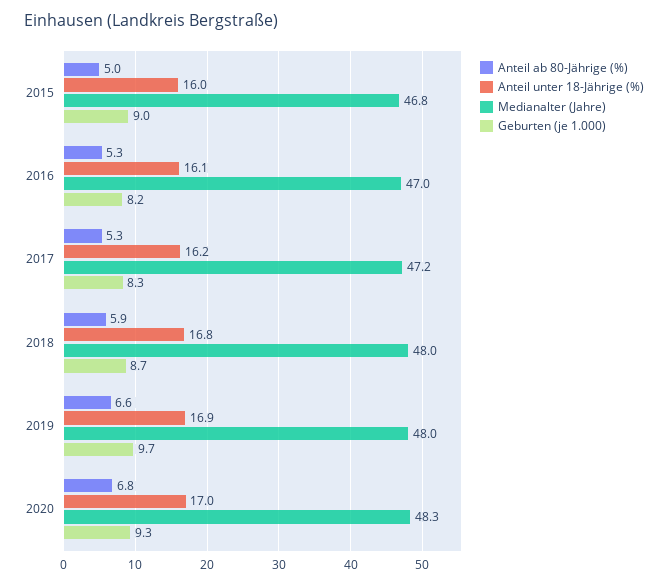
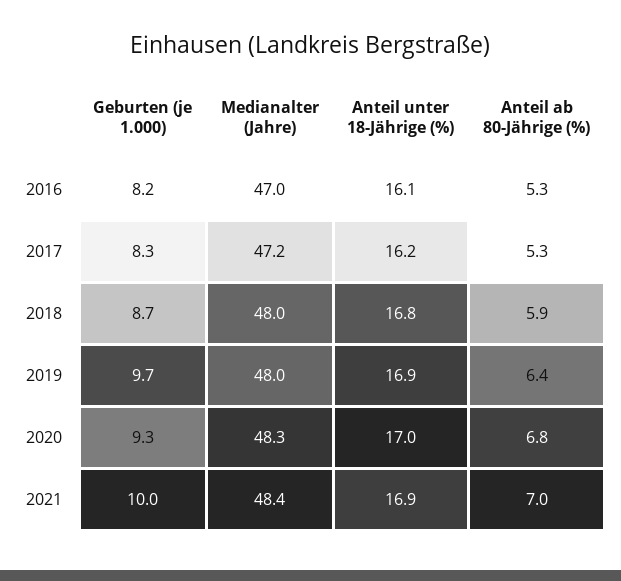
Anteil ab 80-Jährige (%), 2015: 5 -> none
Anteil unter 18-Jährige (%), 2015: 16 -> none
Medianalter (Jahre), 2015: 46.8 -> none
Geburten (je 1.000), 2015: 9 -> none
Anteil ab 80-Jährige (%), 2019: 6.6 -> 6.4
Geburten (je 1.000), 2021: none -> 10
Medianalter (Jahre), 2021: none -> 48.4
Anteil unter 18-Jährige (%), 2021: none -> 16.9
Anteil ab 80-Jährige (%), 2021: none -> 7

